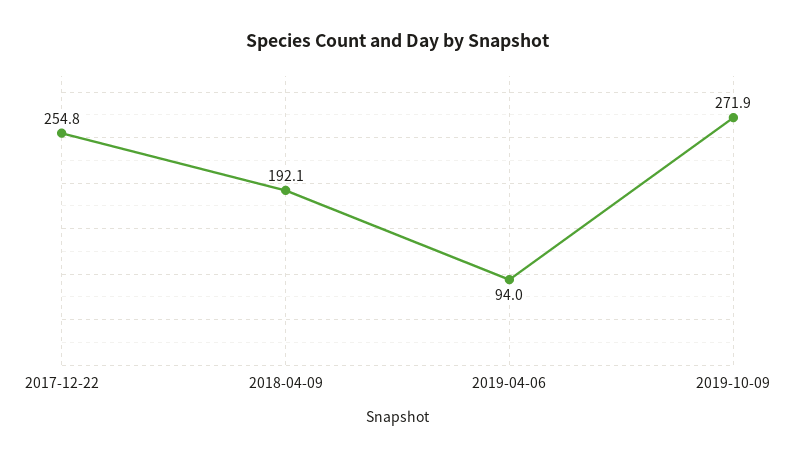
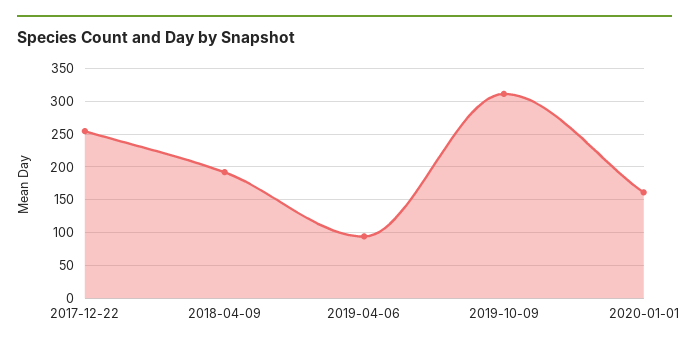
2019-10-09: 271.9 -> 310
2020-01-01: none -> 160

